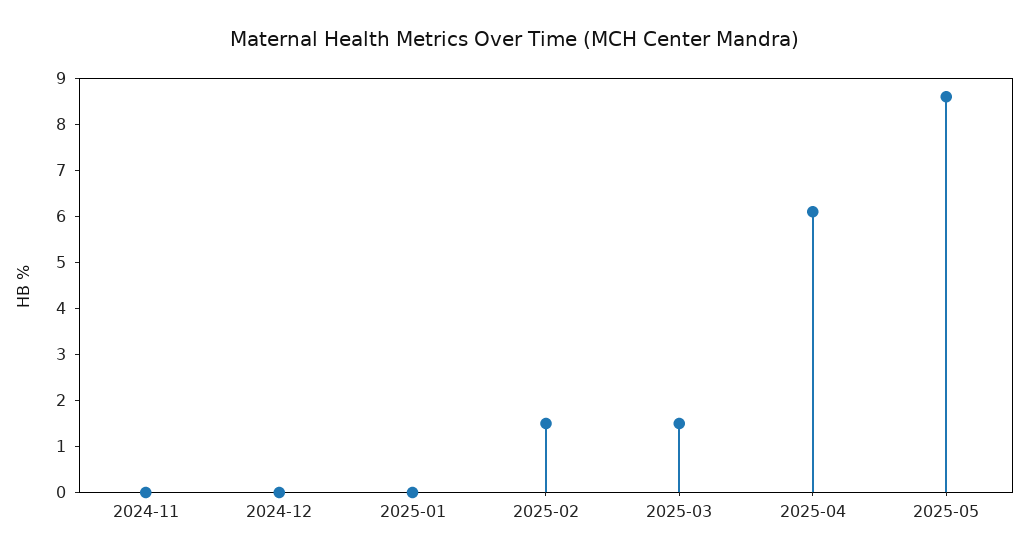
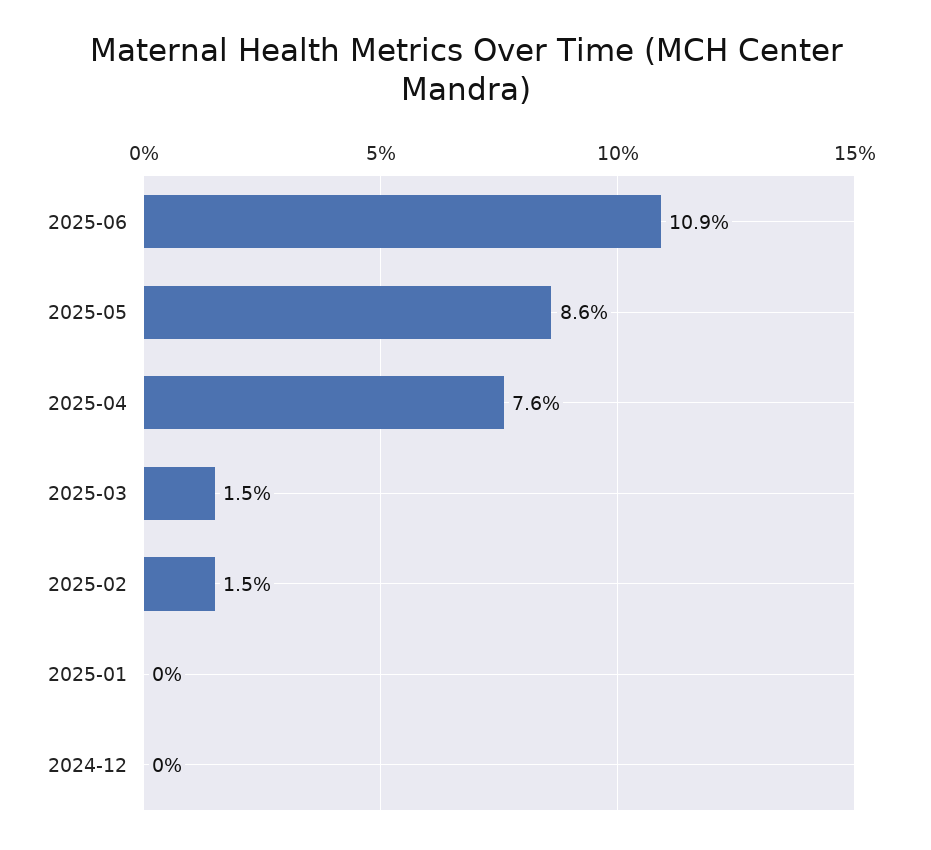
2024-11: 0 -> none
2025-04: 6 -> 7.6
2025-06: none -> 10.9

